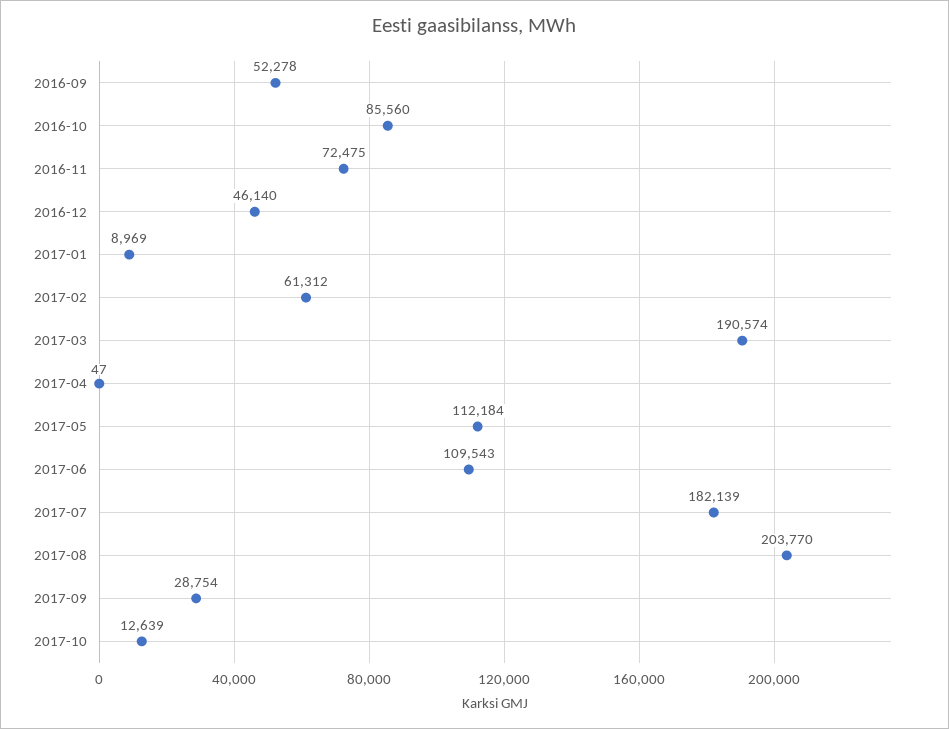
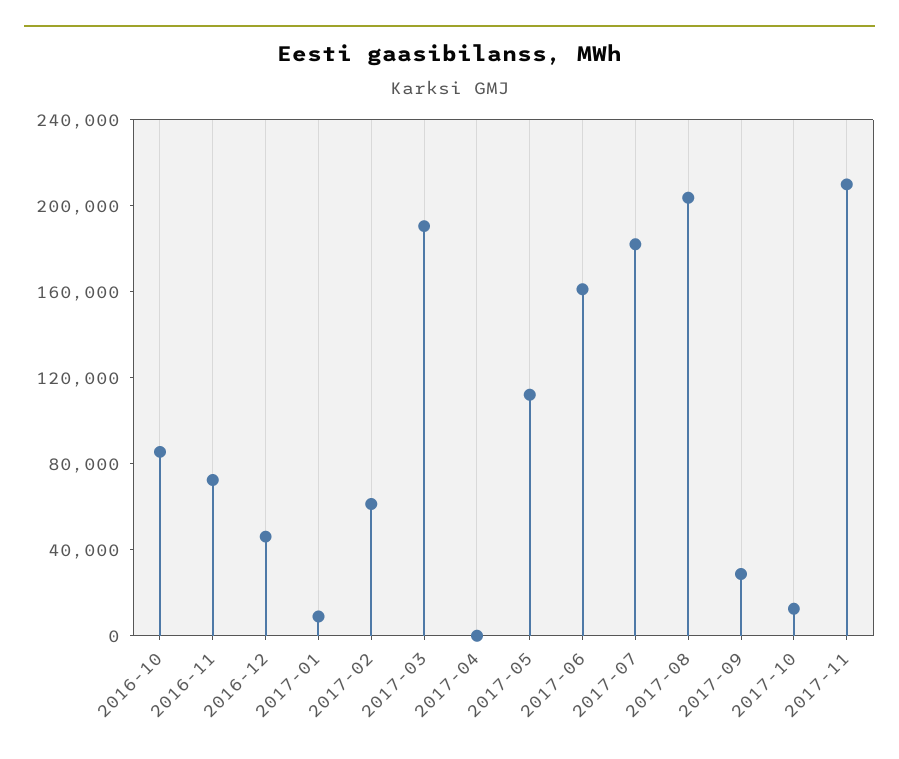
2016-09: 52278 -> none
2017-06: 109543 -> 160000
2017-11: none -> 210000

